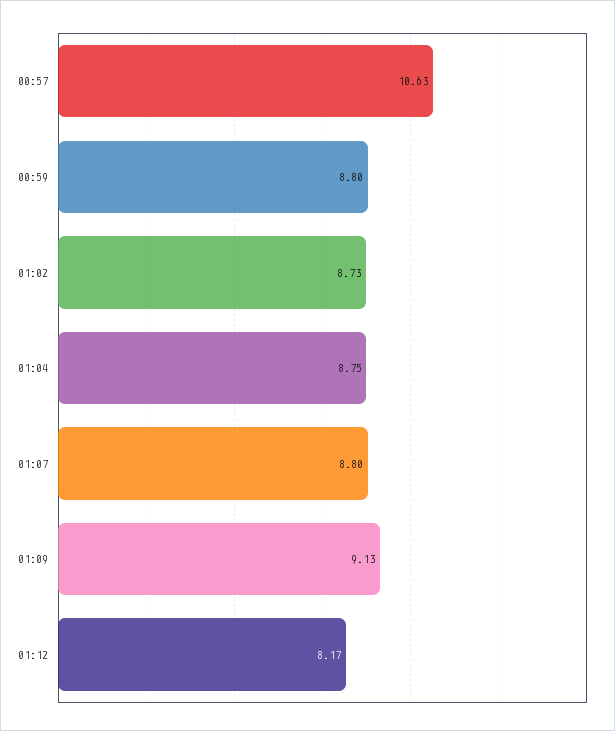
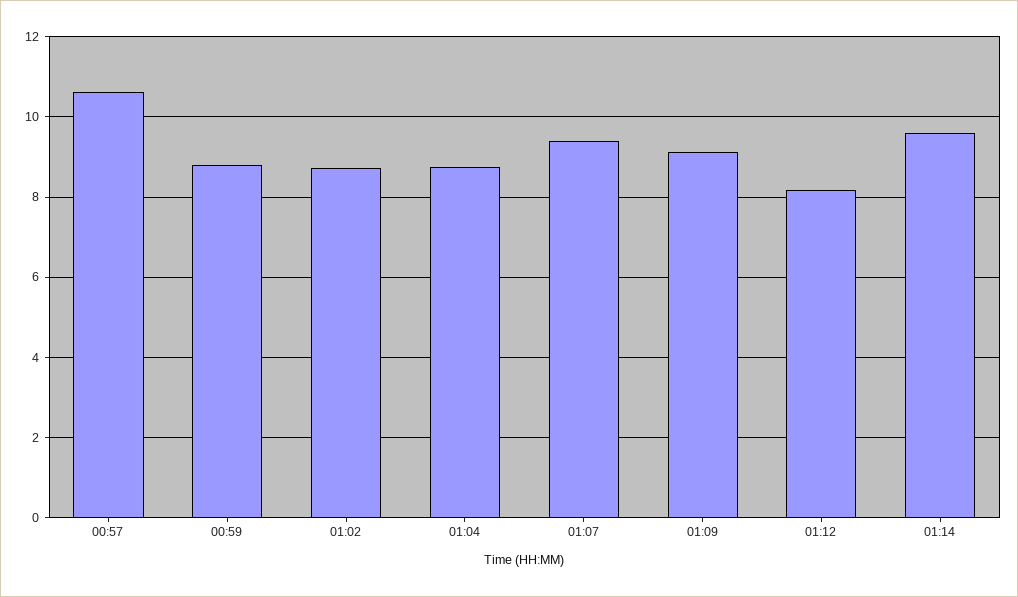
01:07: 8.8 -> 9.4
01:14: none -> 9.6

